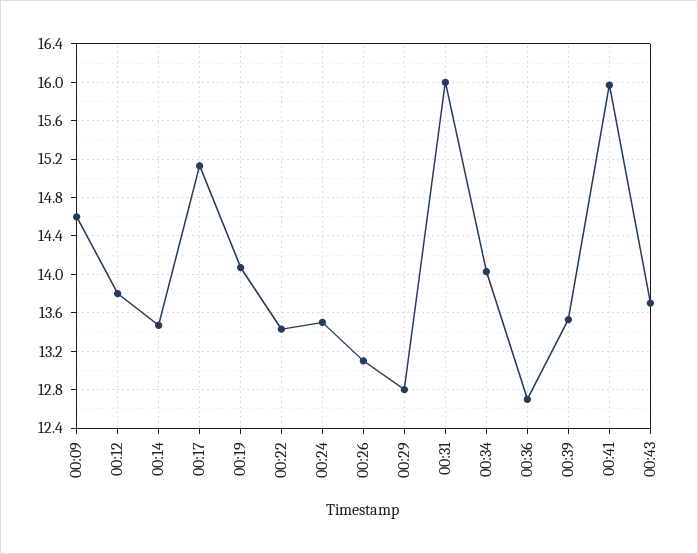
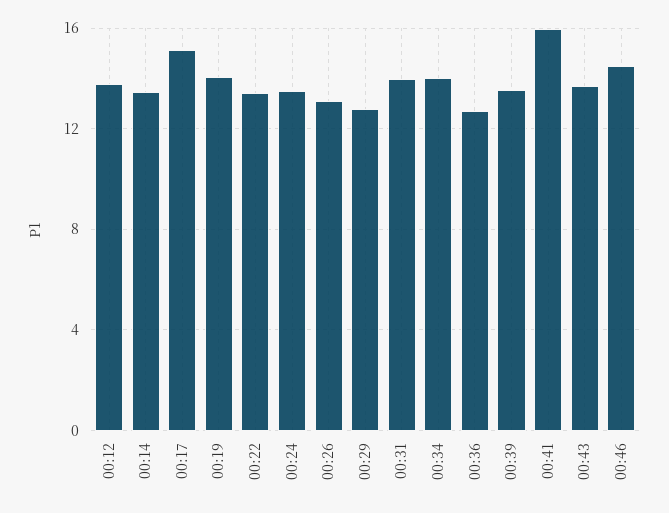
00:09: 14.6 -> none
00:31: 16 -> 14
00:46: none -> 14.5

